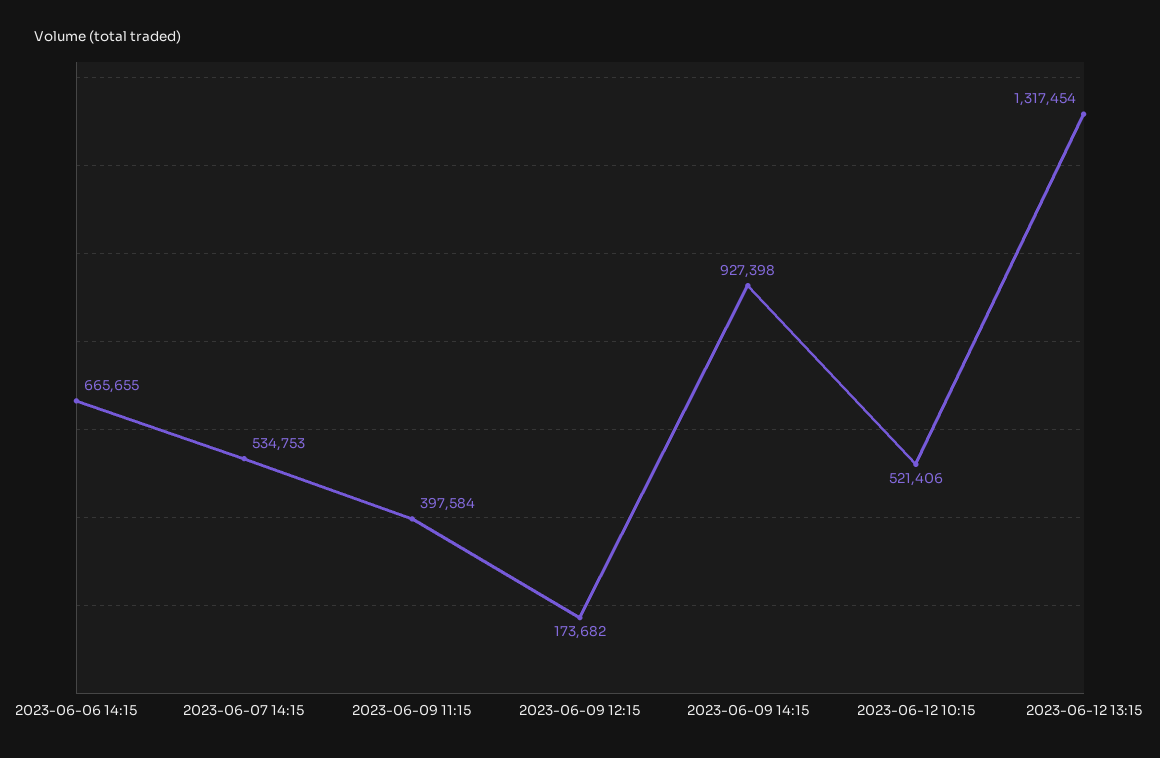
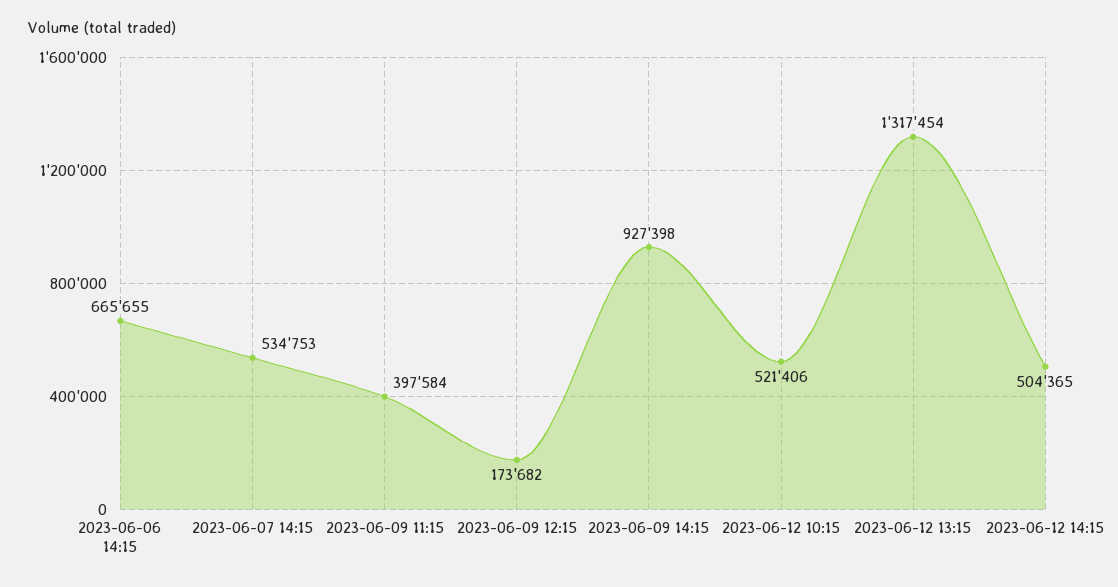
2023-06-12 14:15: none -> 504365

